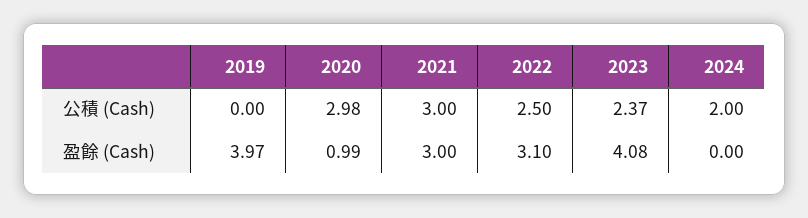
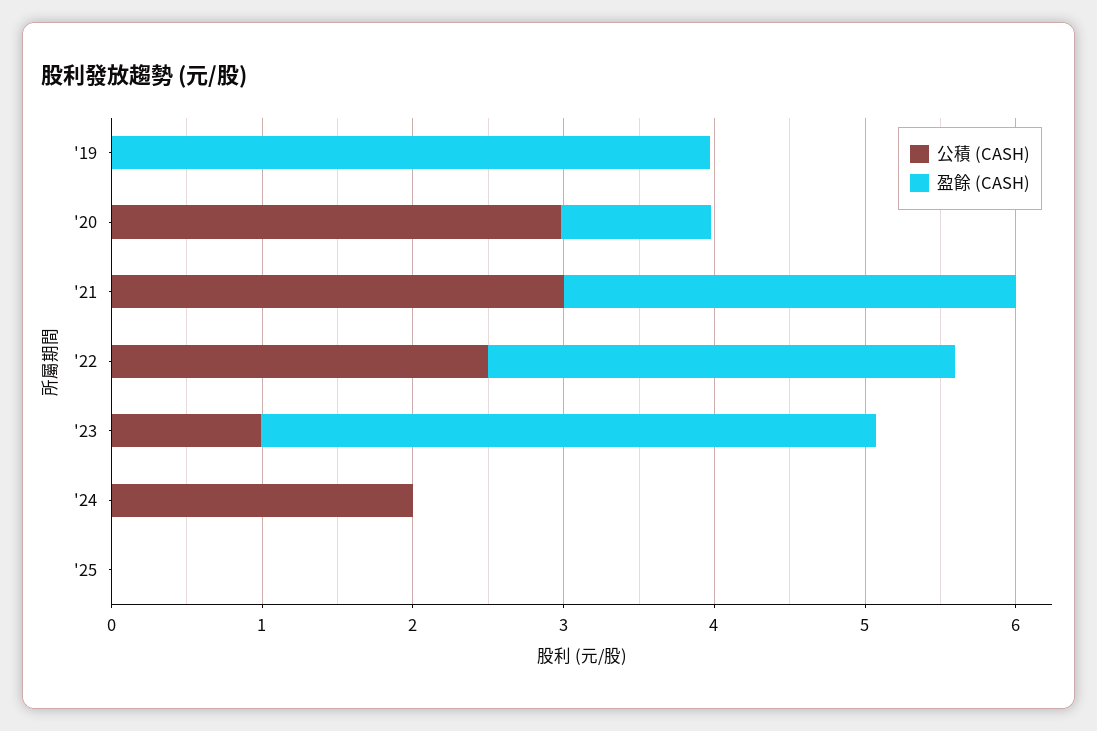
公積 (Cash), 2023: 2.37 -> 1
公積 (Cash), '25: none -> 0
盈餘 (Cash), '25: none -> 0

